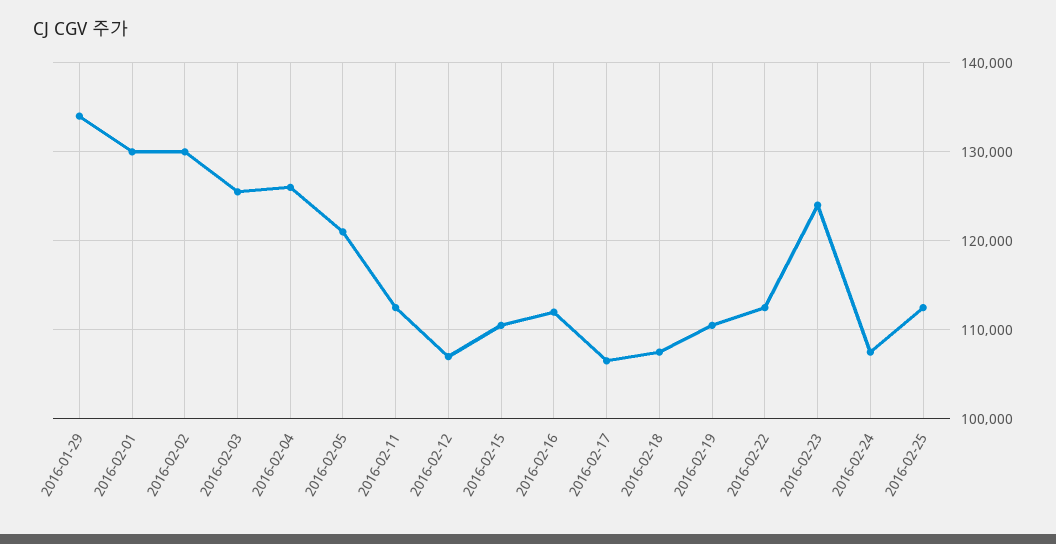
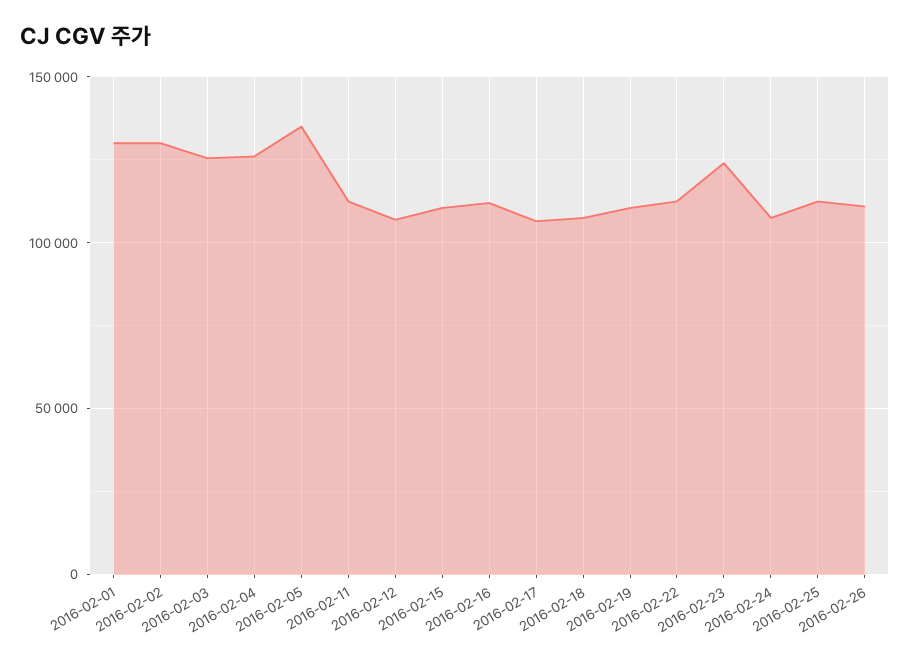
2016-01-29: 134000 -> none
2016-02-05: 121000 -> 135000
2016-02-26: none -> 110000

